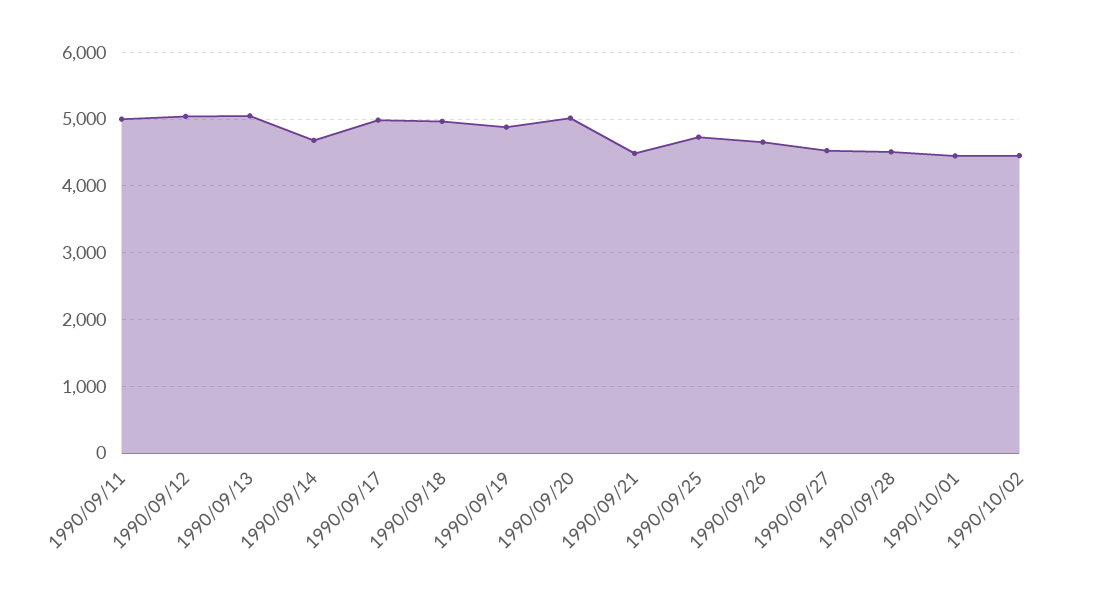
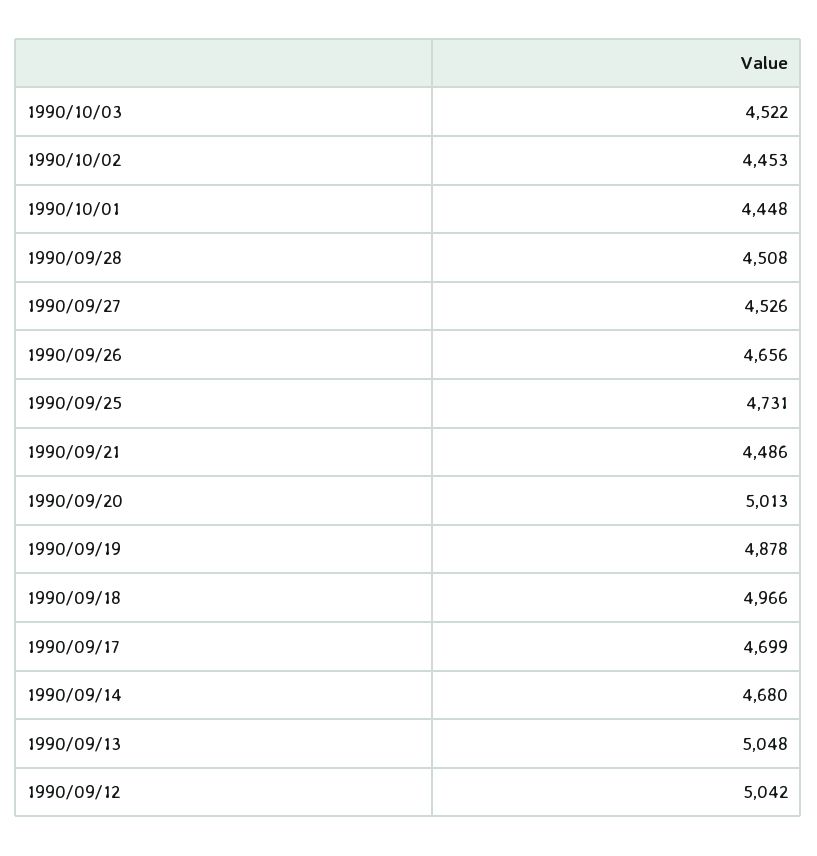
1990/09/11: 5000 -> none
1990/09/17: 5000 -> 4699
1990/10/03: none -> 4522

